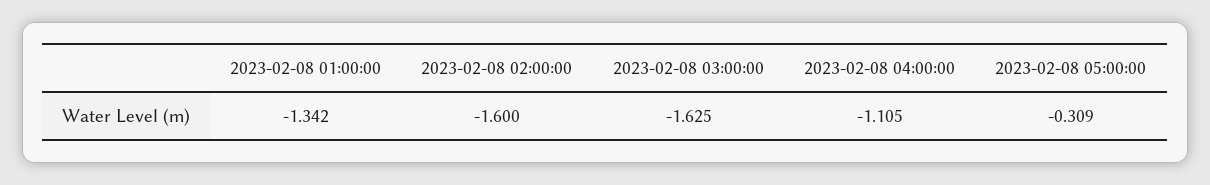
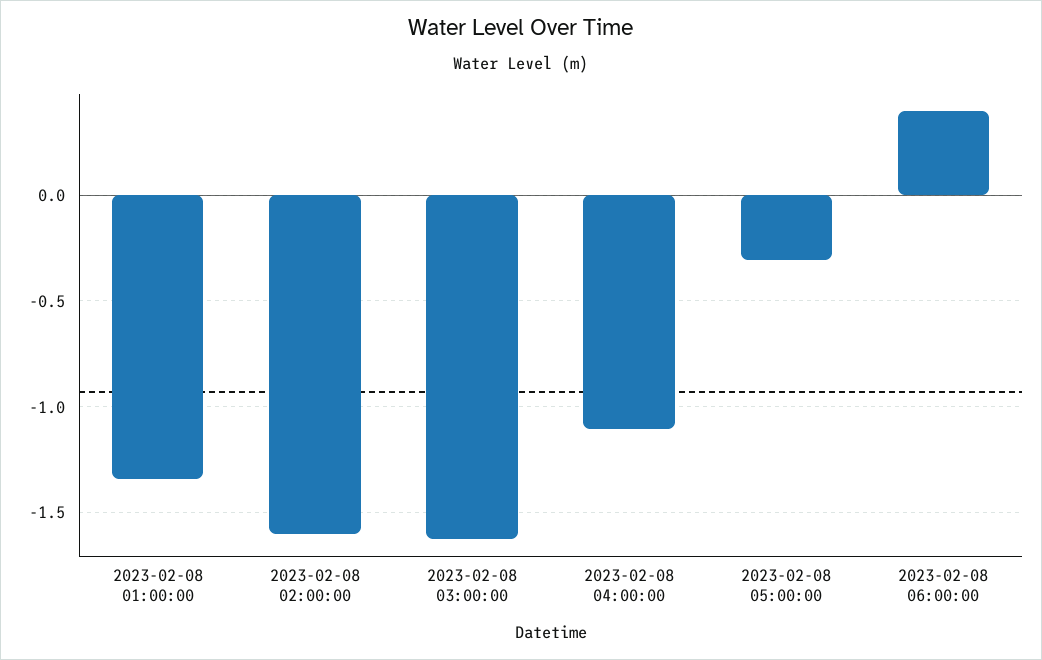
2023-02-08 06:00:00: none -> 0.4

